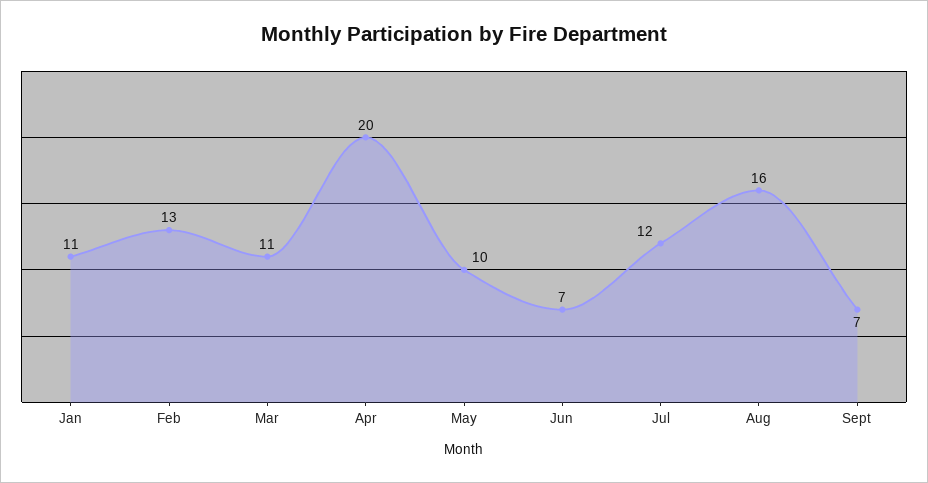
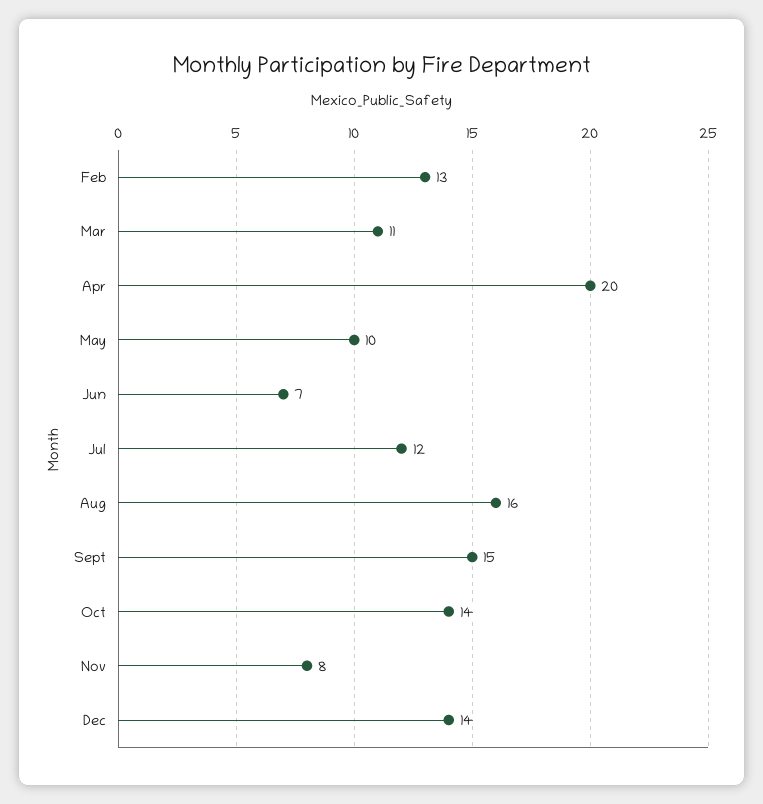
Jan: 11 -> none
Sept: 7 -> 15
Oct: none -> 14
Nov: none -> 8
Dec: none -> 14

